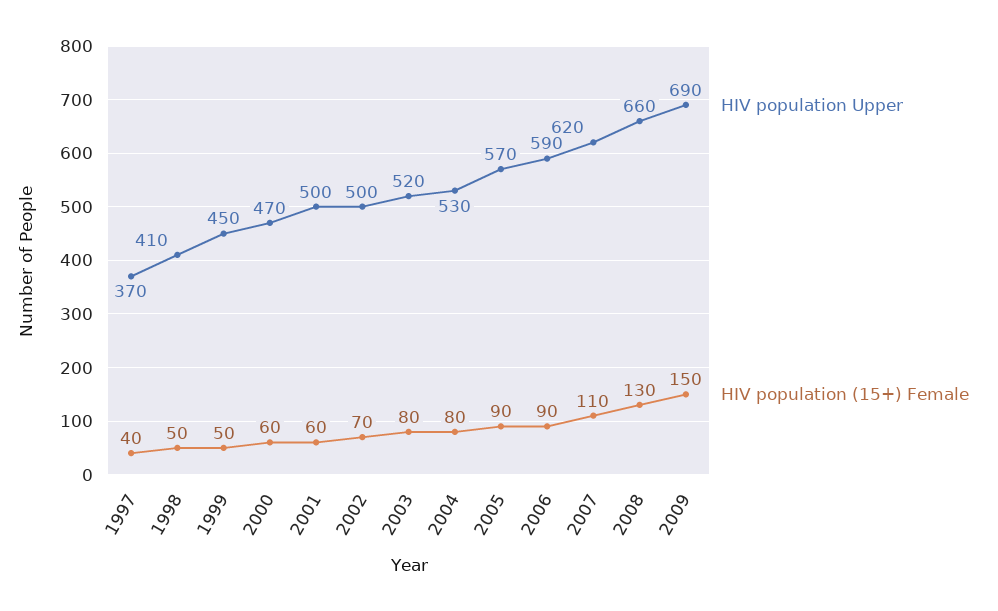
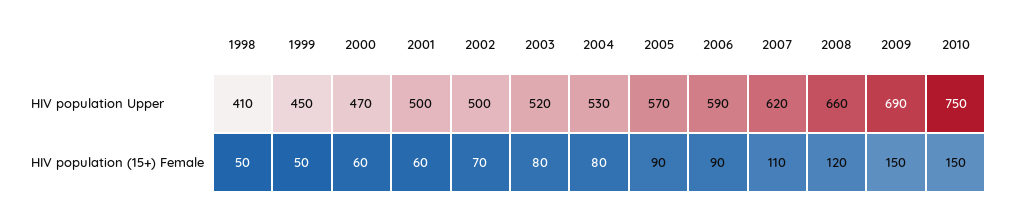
HIV population Upper, 1997: 370 -> none
HIV population (15+) Female, 1997: 40 -> none
HIV population (15+) Female, 2008: 130 -> 120
HIV population Upper, 2010: none -> 750
HIV population (15+) Female, 2010: none -> 150

